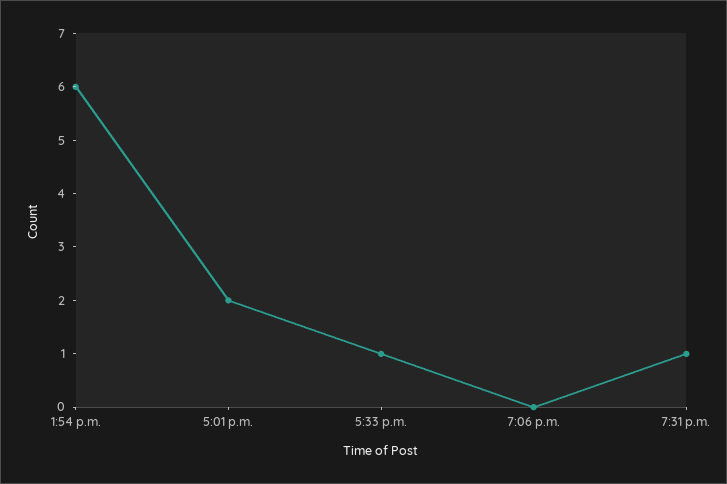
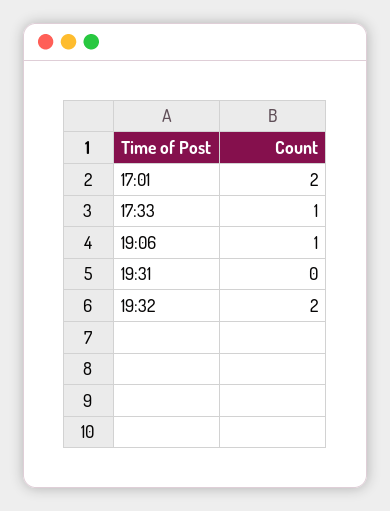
1:54 p.m.: 6 -> none
7:06 p.m.: 0 -> 1
7:31 p.m.: 1 -> 0
19:32: none -> 2

